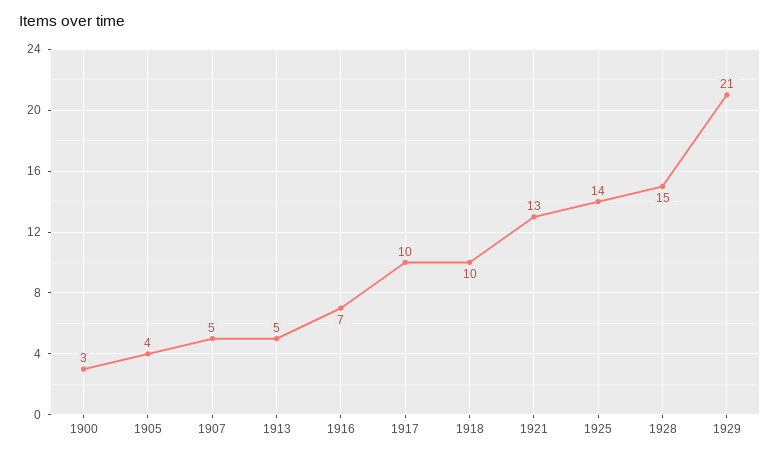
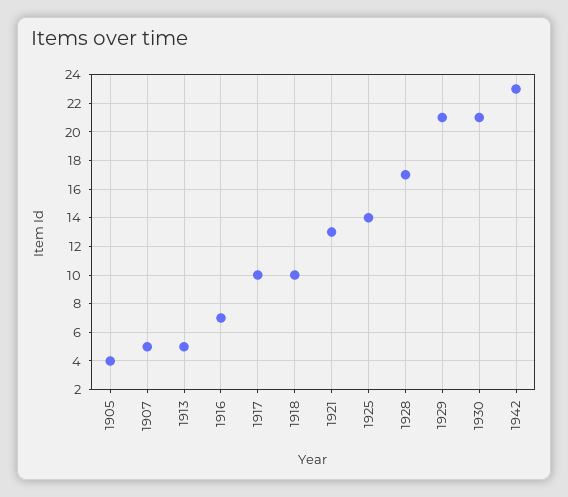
1900: 3 -> none
1928: 15 -> 17
1930: none -> 21
1942: none -> 23

